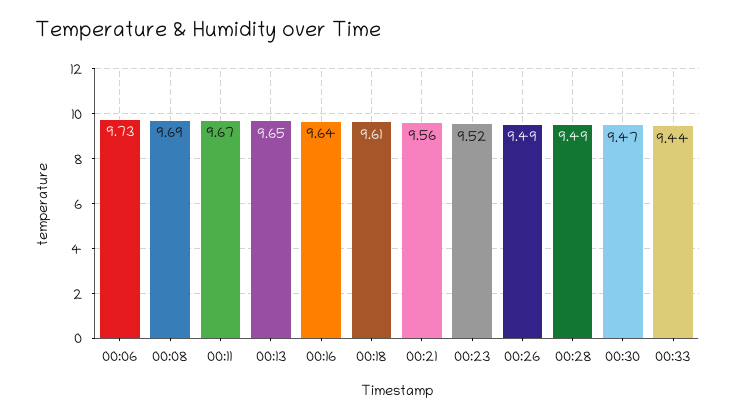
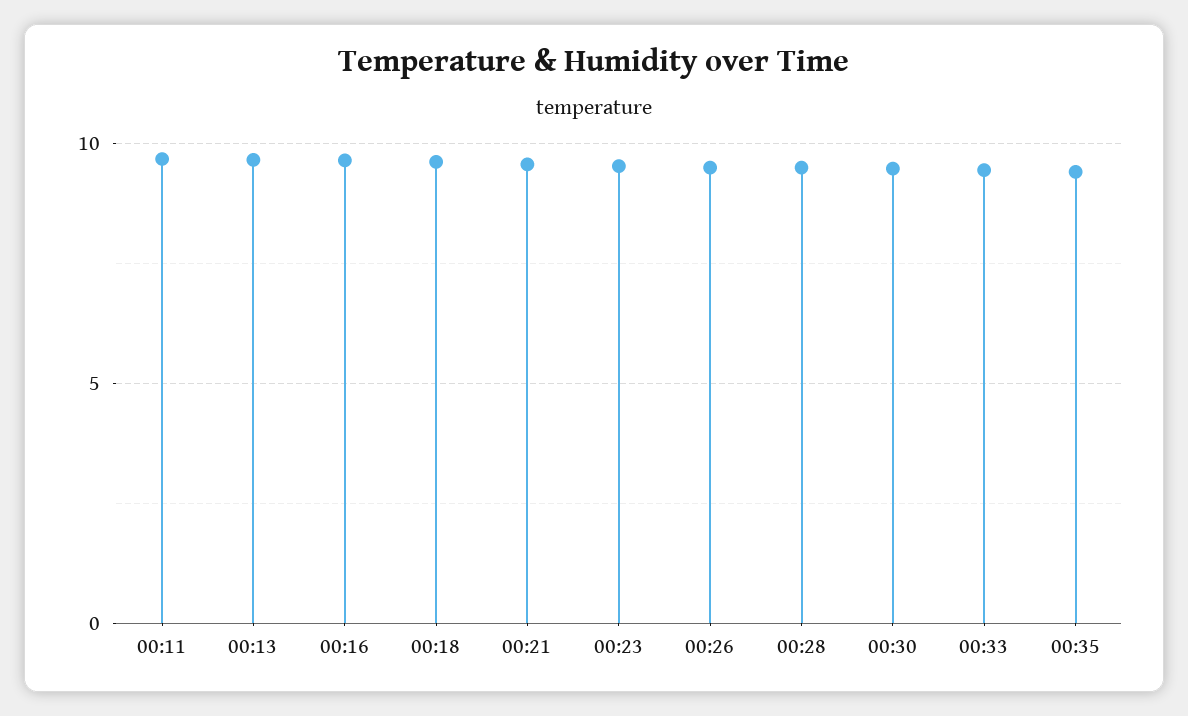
00:06: 9.73 -> none
00:08: 9.69 -> none
00:35: none -> 9.5

